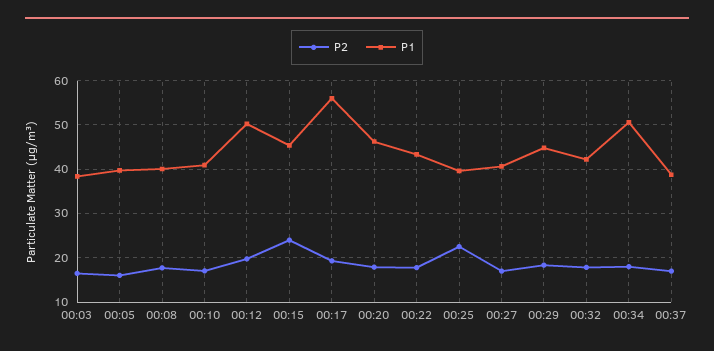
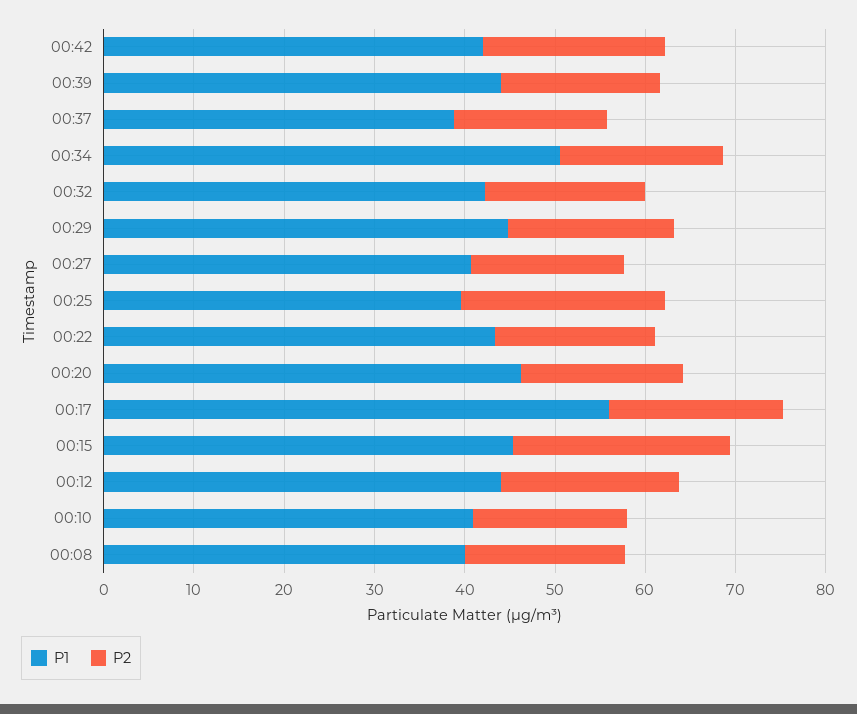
P2, 00:03: 16 -> none
P1, 00:03: 38 -> none
P2, 00:05: 16 -> none
P1, 00:05: 40 -> none
P1, 00:12: 50 -> 44
P1, 00:42: none -> 42
P2, 00:42: none -> 20
P1, 00:39: none -> 44
P2, 00:39: none -> 18

